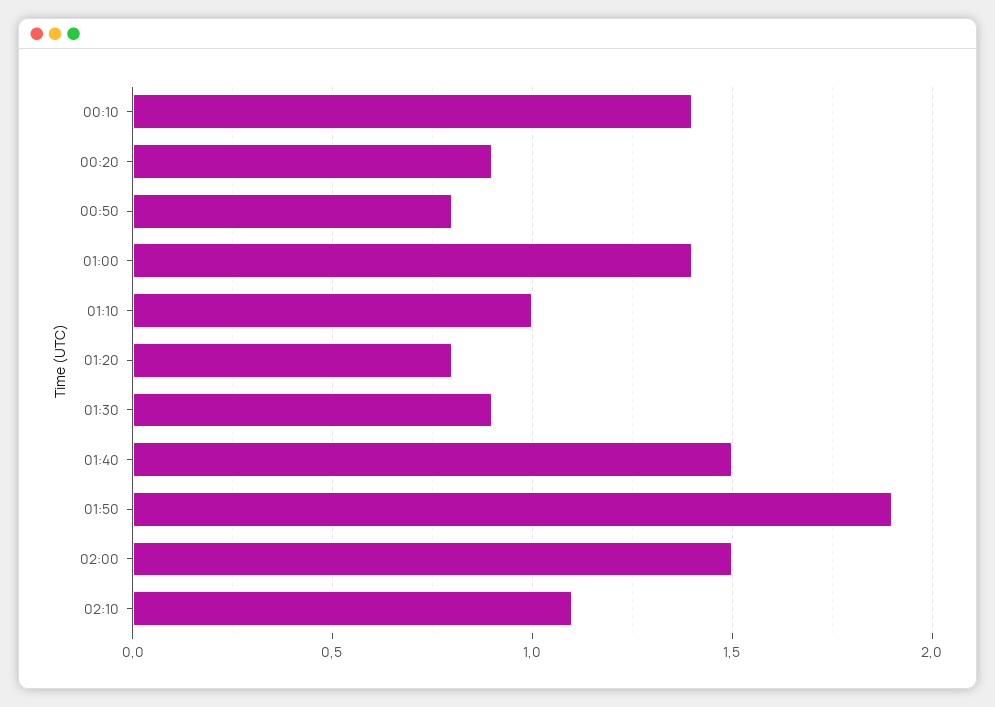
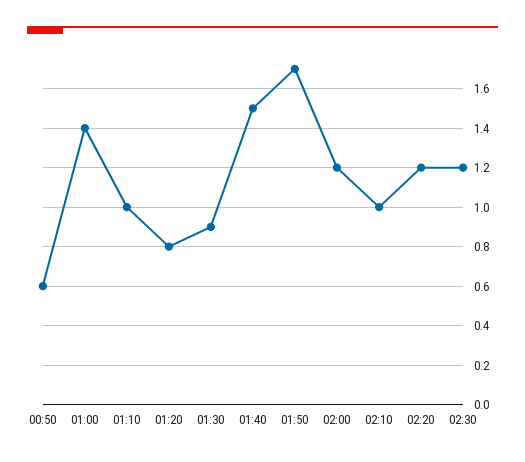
00:10: 1.4 -> none
00:20: 0.9 -> none
00:50: 0.8 -> 0.6
01:50: 1.9 -> 1.7
02:00: 1.5 -> 1.2
02:10: 1.1 -> 1
02:20: none -> 1.2
02:30: none -> 1.2

